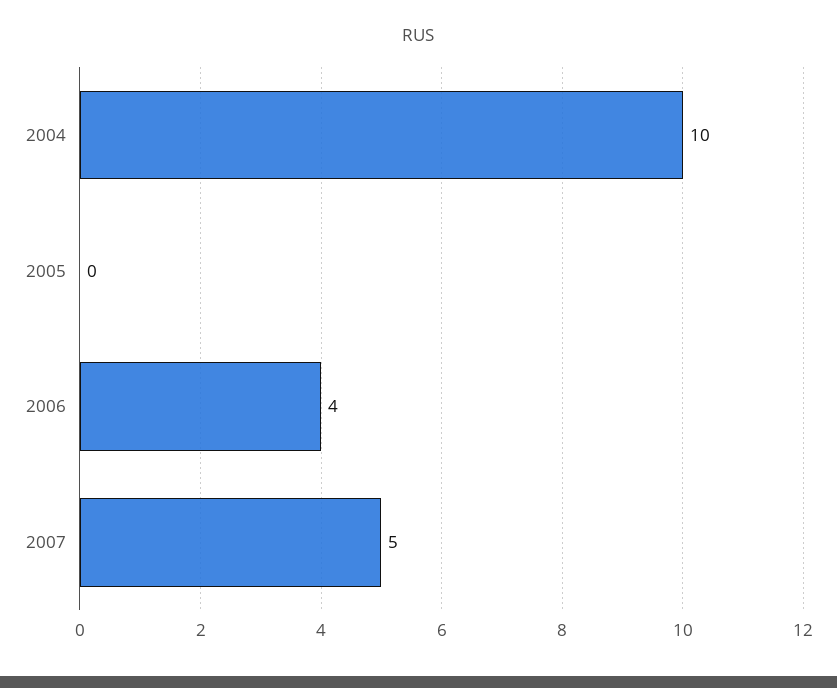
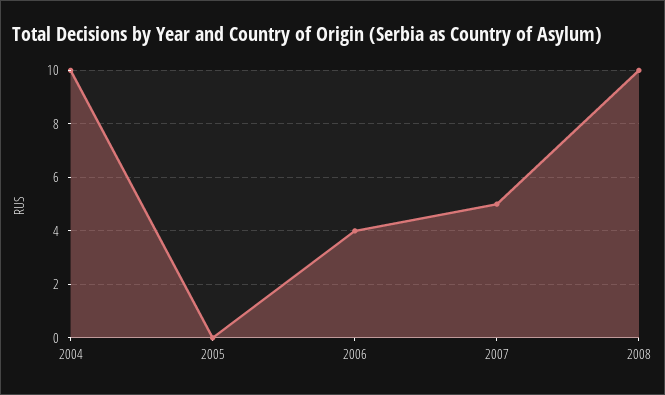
2008: none -> 10

